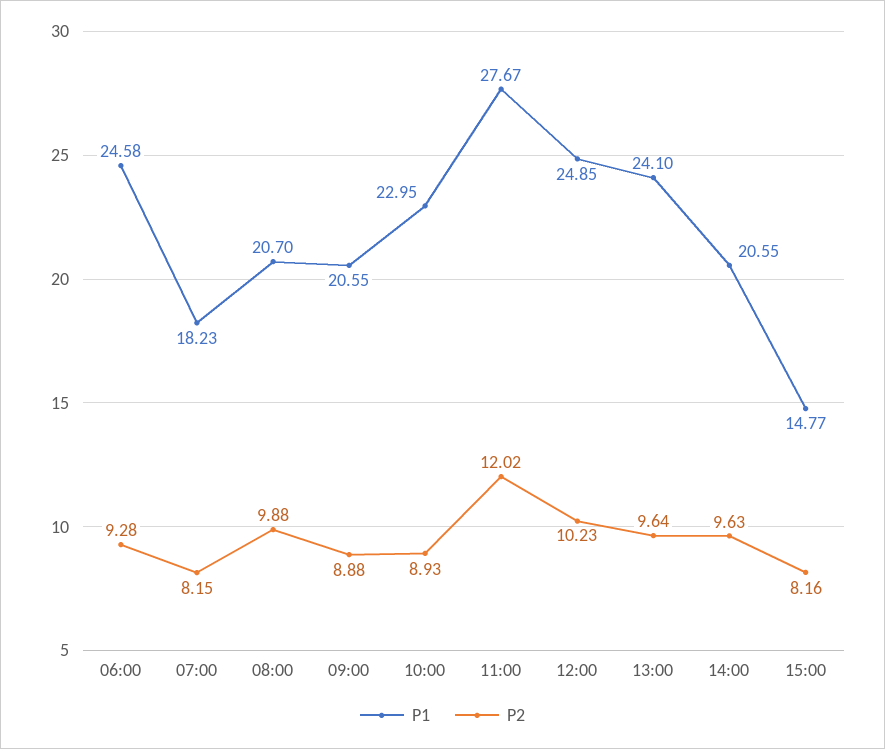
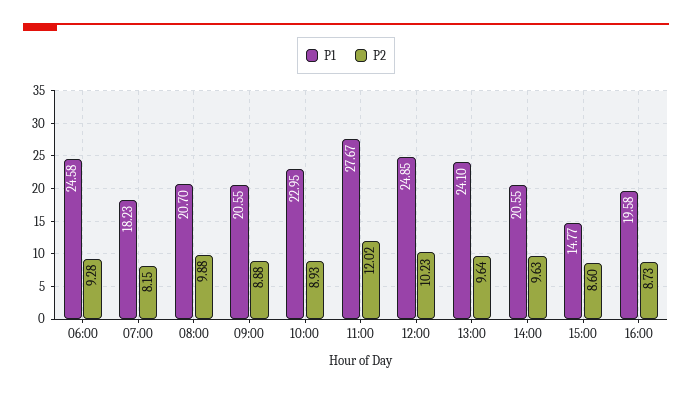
P2, 15:00: 8.16 -> 8.6
P1, 16:00: none -> 19.58
P2, 16:00: none -> 8.73

